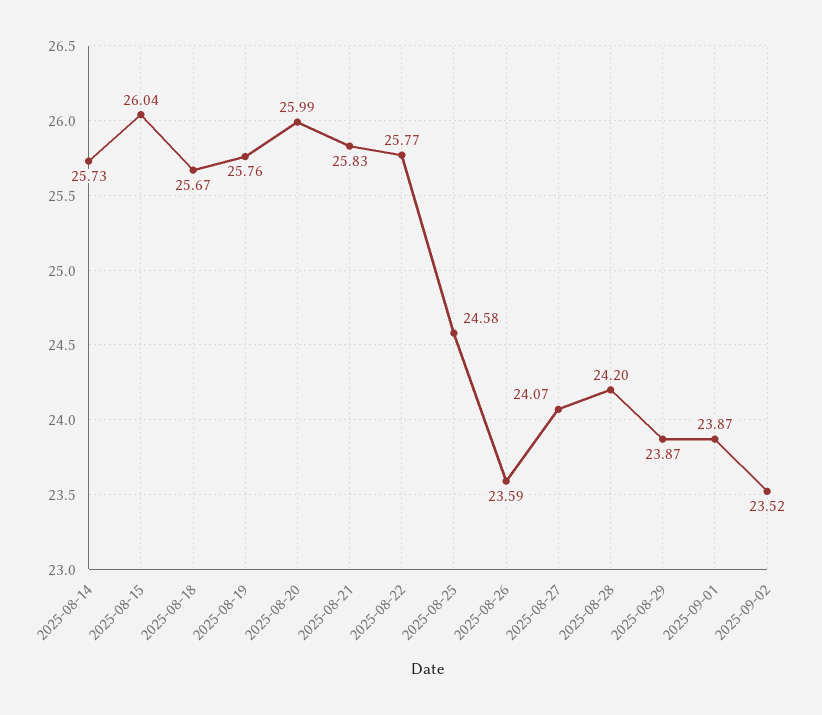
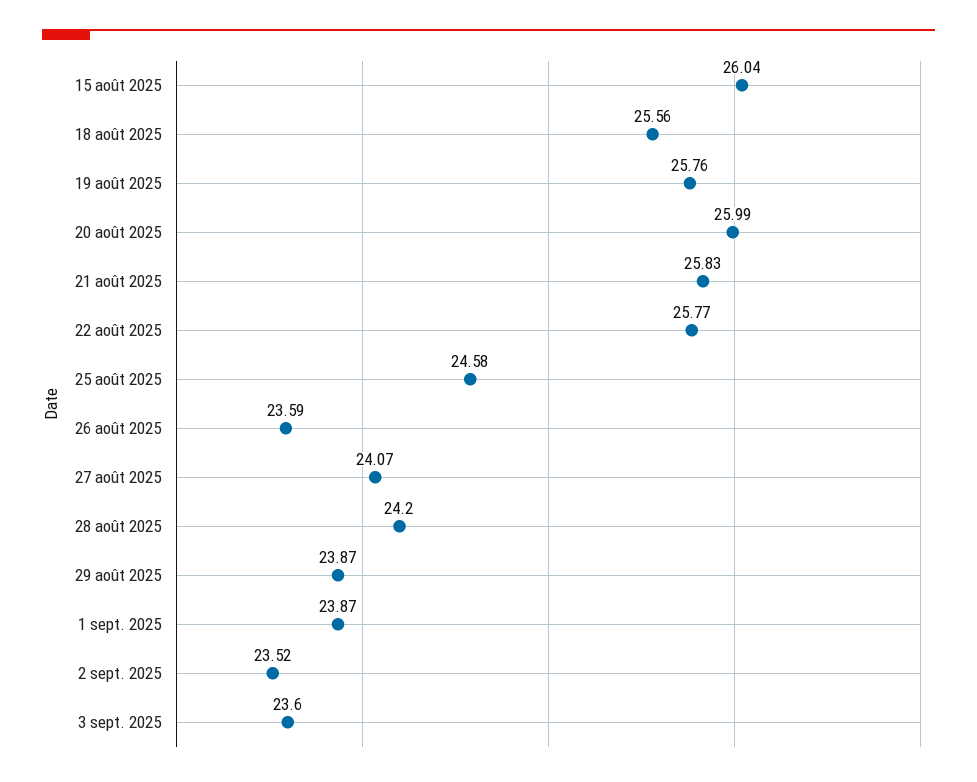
2025-08-14: 25.73 -> none
2025-08-18: 25.67 -> 25.56
3 sept. 2025: none -> 23.6

